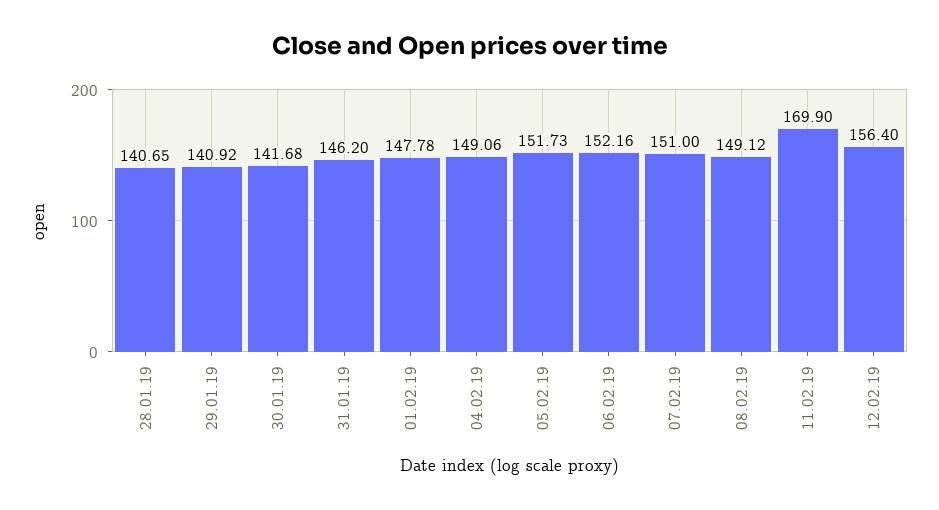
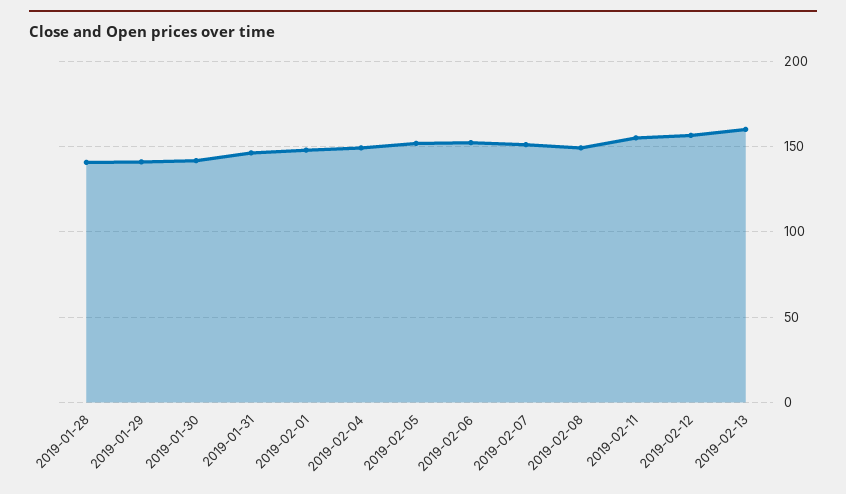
11.02.19: 169.9 -> 155
2019-02-13: none -> 160

